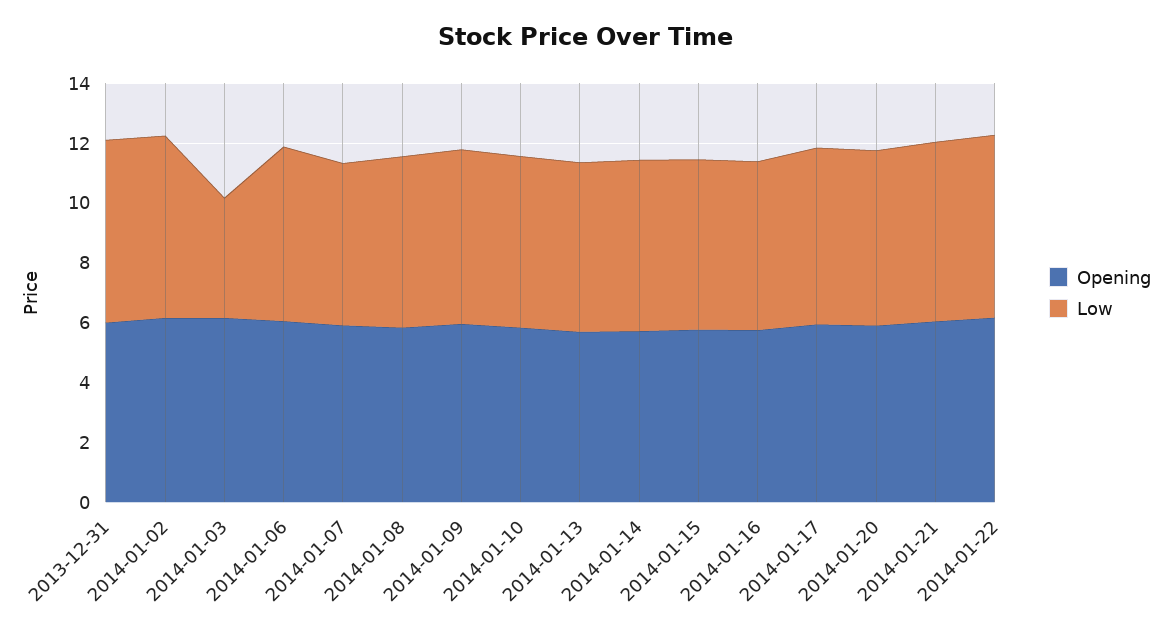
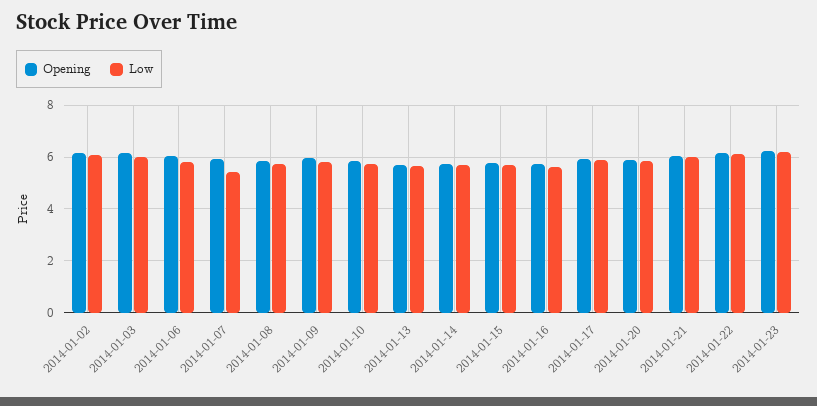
Opening, 2013-12-31: 6 -> none
Low, 2013-12-31: 6 -> none
Low, 2014-01-03: 4 -> 6
Opening, 2014-01-23: none -> 6.25
Low, 2014-01-23: none -> 6.25

